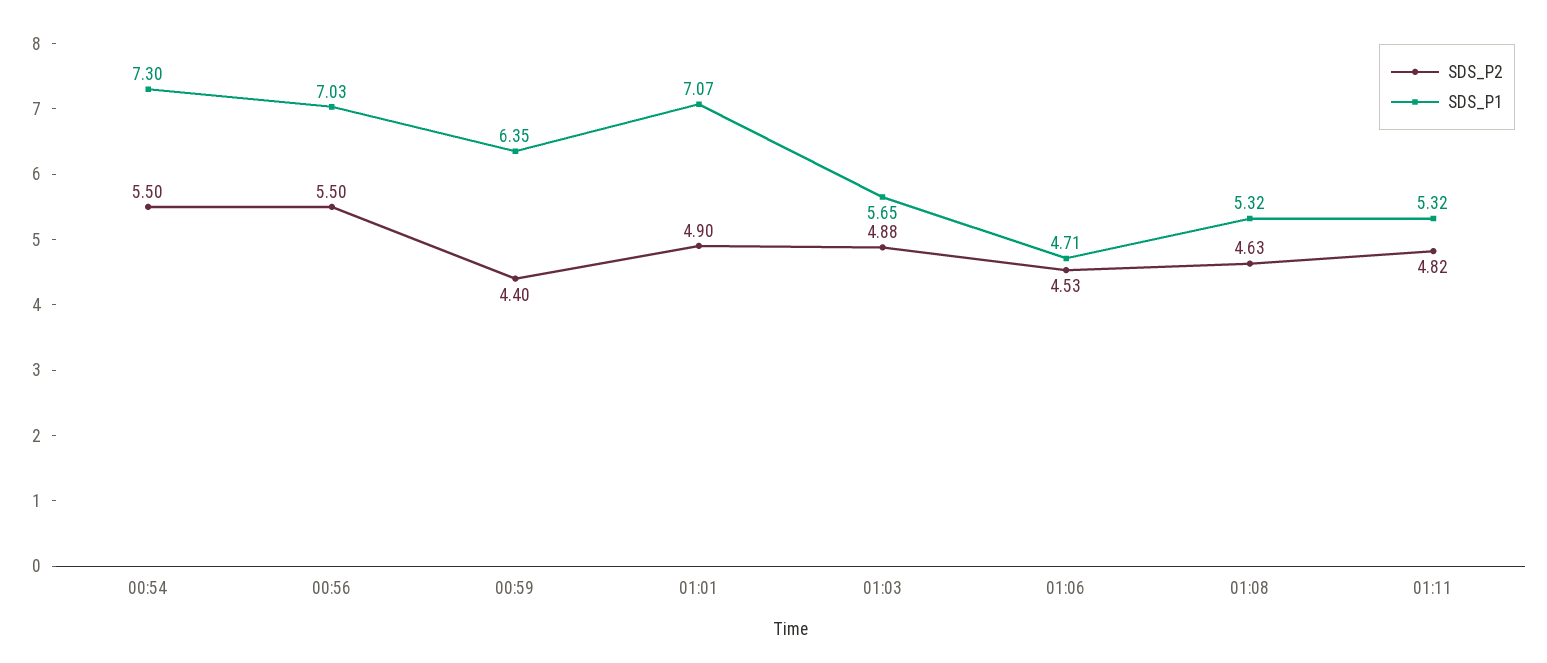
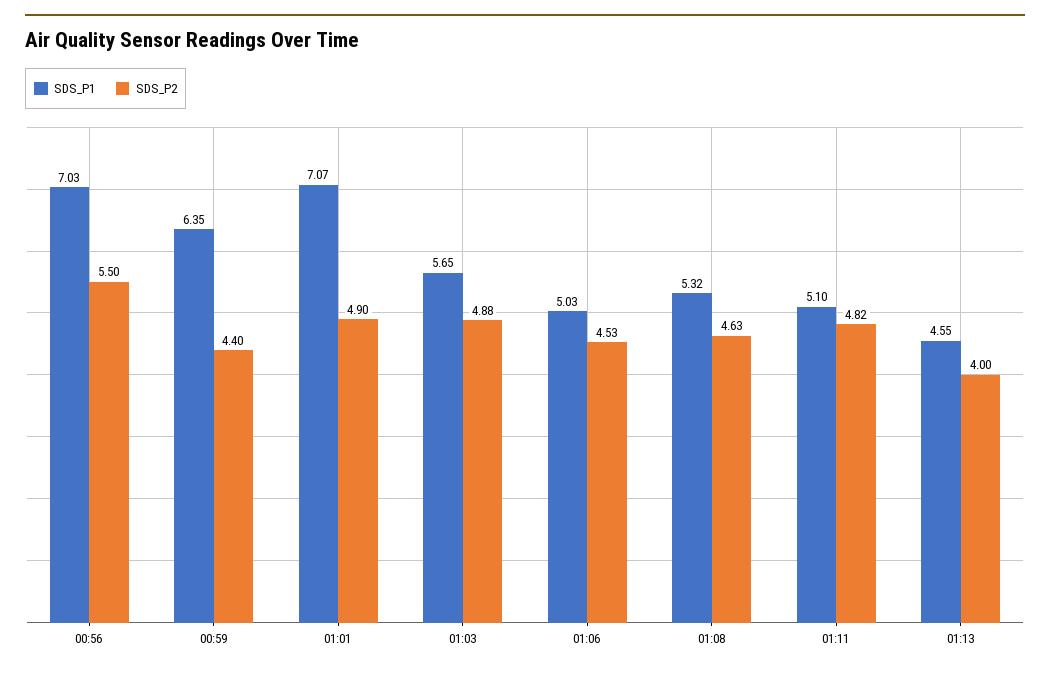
SDS_P2, 00:54: 5.5 -> none
SDS_P1, 00:54: 7.3 -> none
SDS_P1, 01:06: 4.71 -> 5.03
SDS_P1, 01:11: 5.32 -> 5.1
SDS_P1, 01:13: none -> 4.55
SDS_P2, 01:13: none -> 4

